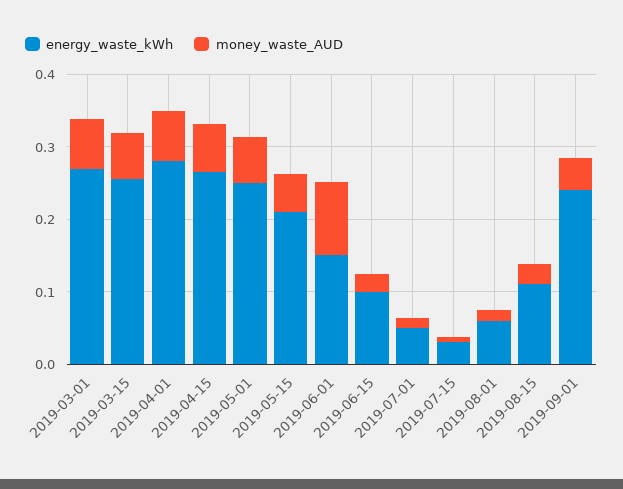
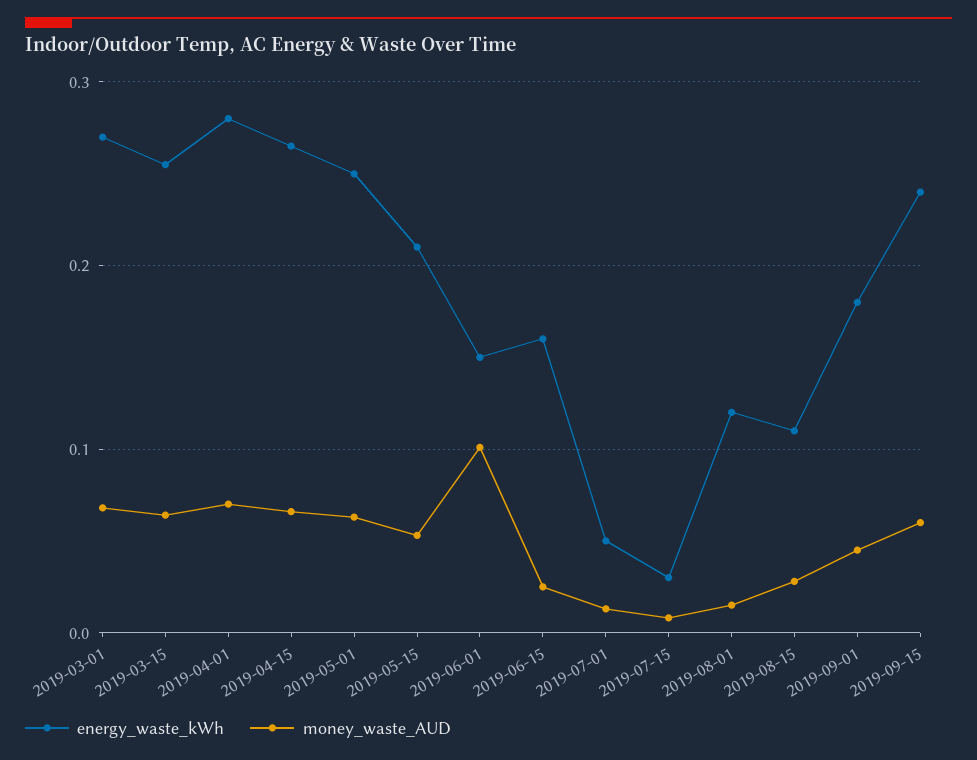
energy_waste_kWh, 2019-06-15: 0.1 -> 0.16
energy_waste_kWh, 2019-08-01: 0.06 -> 0.12
energy_waste_kWh, 2019-09-01: 0.24 -> 0.18
energy_waste_kWh, 2019-09-15: none -> 0.24
money_waste_AUD, 2019-09-15: none -> 0.06

